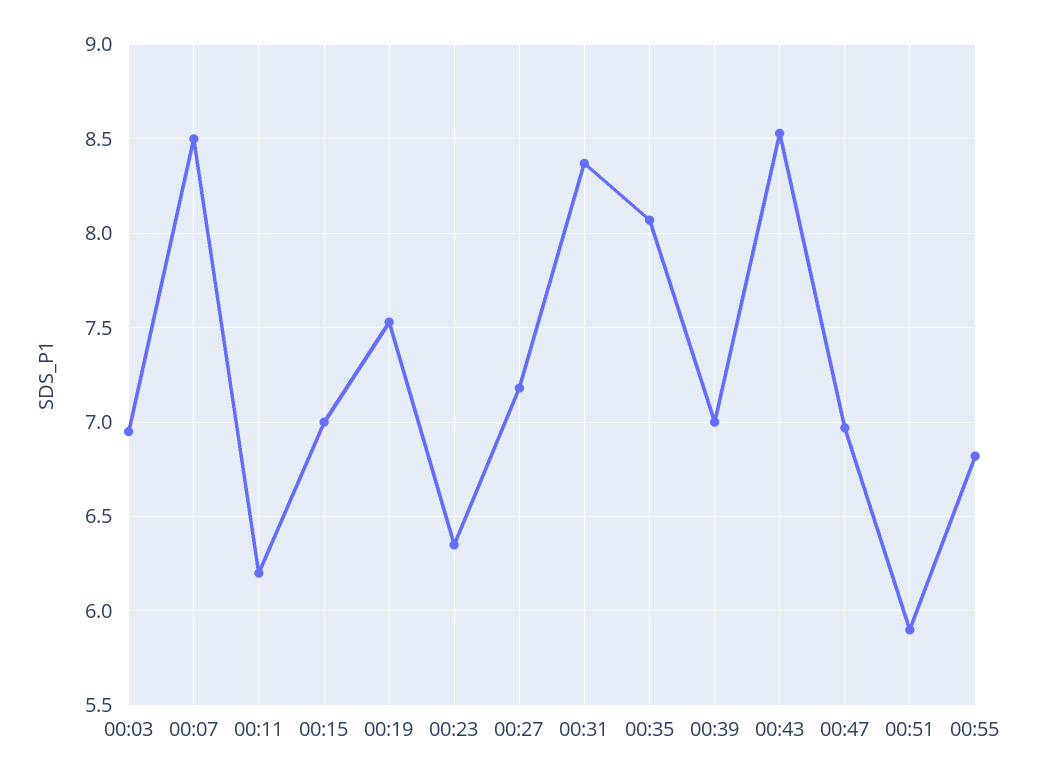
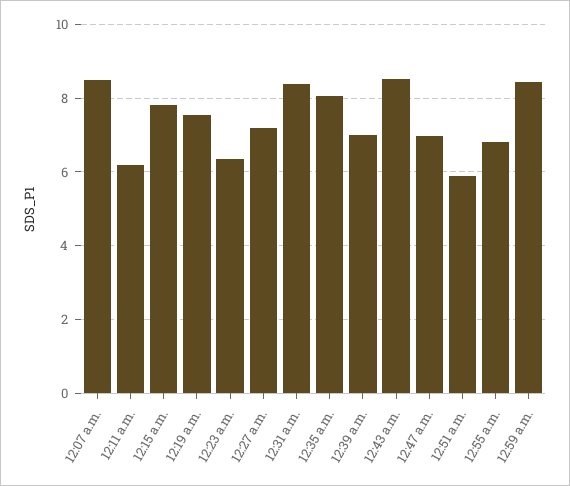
00:03: 6.95 -> none
00:15: 7 -> 7.8
12:59 a.m.: none -> 8.4

